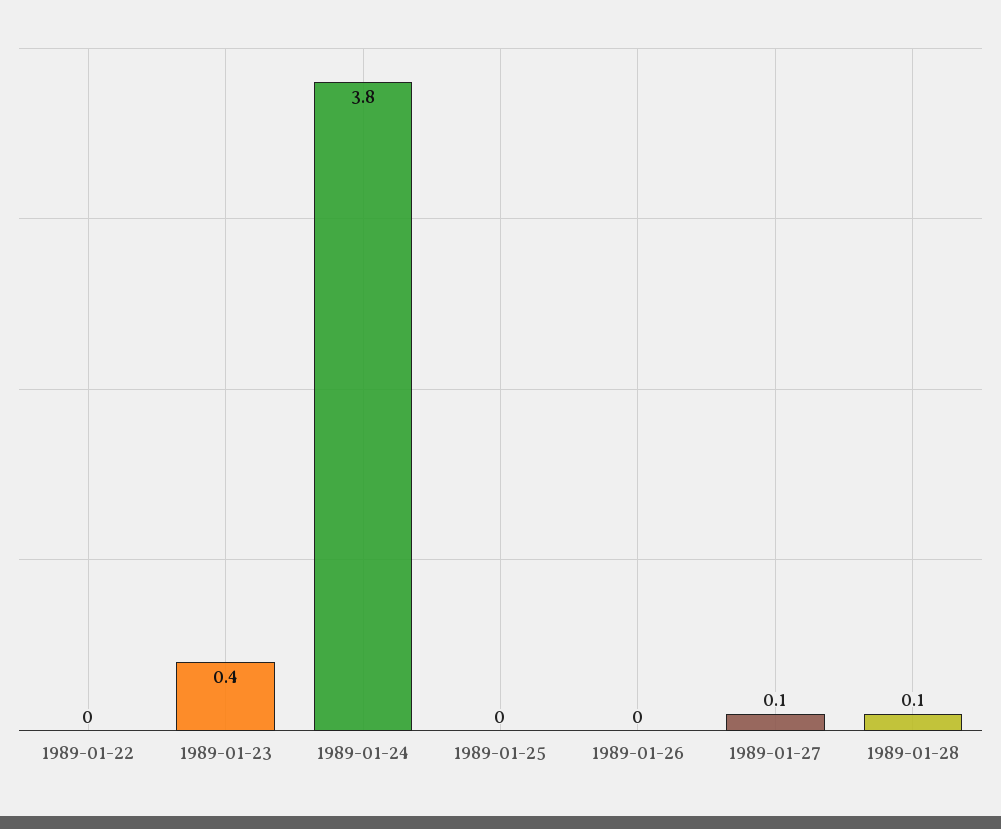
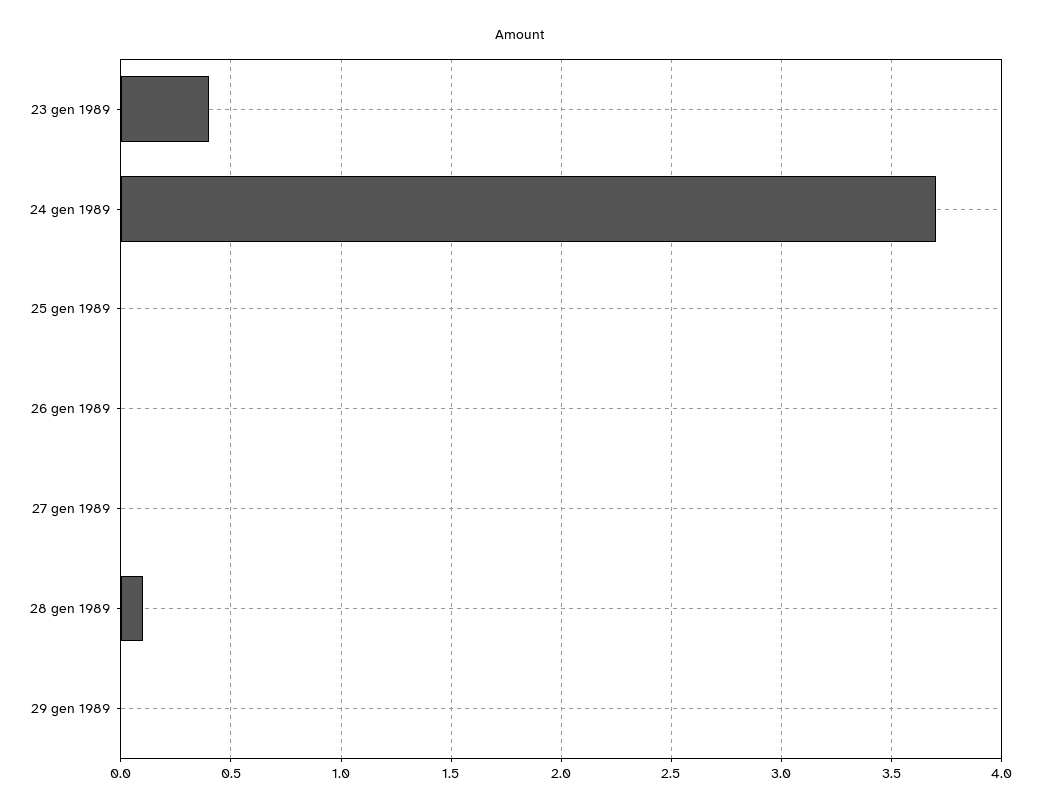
1989-01-22: 0 -> none
1989-01-24: 3.8 -> 3.7
1989-01-27: 0.1 -> 0
29 gen 1989: none -> 0

